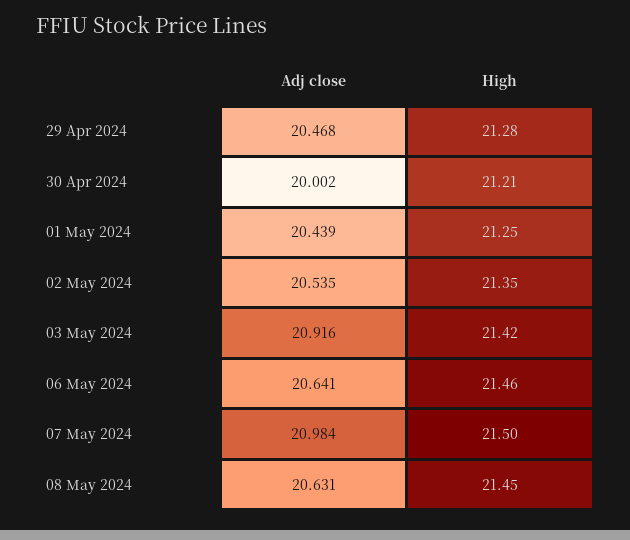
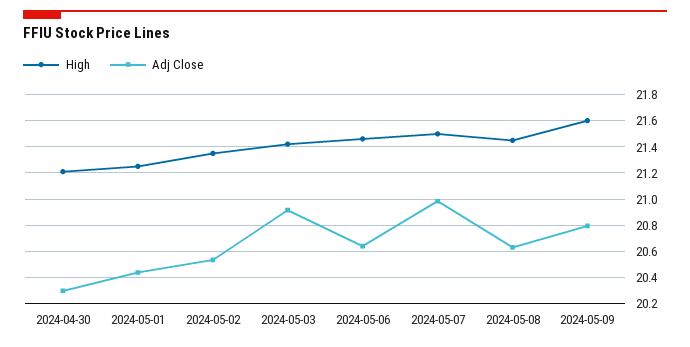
Adj close, 29 Apr 2024: 20.468 -> none
High, 29 Apr 2024: 21.28 -> none
Adj close, 30 Apr 2024: 20.002 -> 20.3
High, 2024-05-09: none -> 21.6
Adj close, 2024-05-09: none -> 20.8

